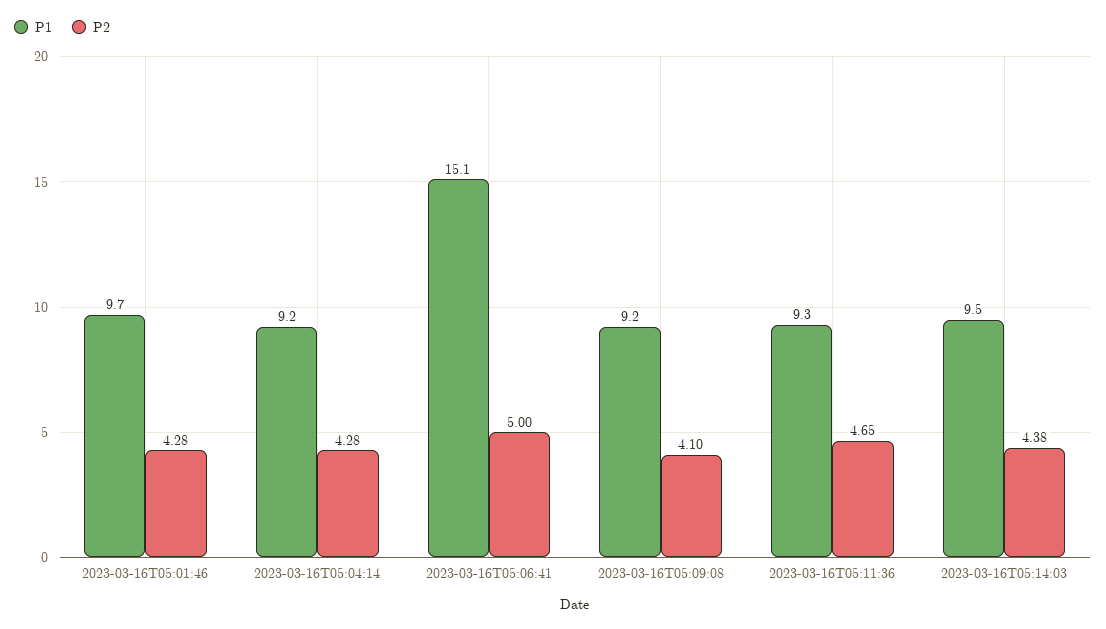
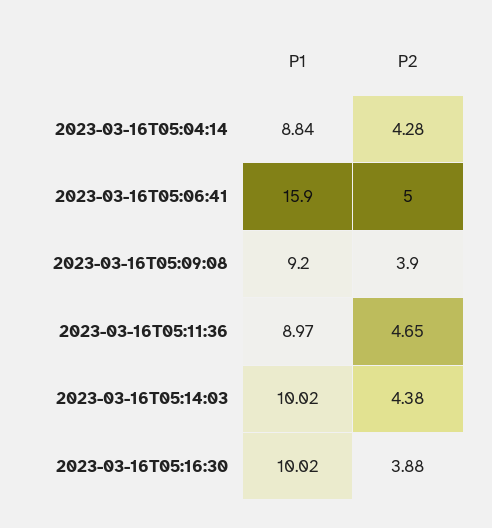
P1, 2023-03-16T05:01:46: 9.7 -> none
P2, 2023-03-16T05:01:46: 4.28 -> none
P1, 2023-03-16T05:04:14: 9.2 -> 8.84
P1, 2023-03-16T05:06:41: 15.1 -> 15.9
P2, 2023-03-16T05:09:08: 4.1 -> 3.9
P1, 2023-03-16T05:11:36: 9.3 -> 8.97
P1, 2023-03-16T05:14:03: 9.5 -> 10.02
P1, 2023-03-16T05:16:30: none -> 10.02
P2, 2023-03-16T05:16:30: none -> 3.88

